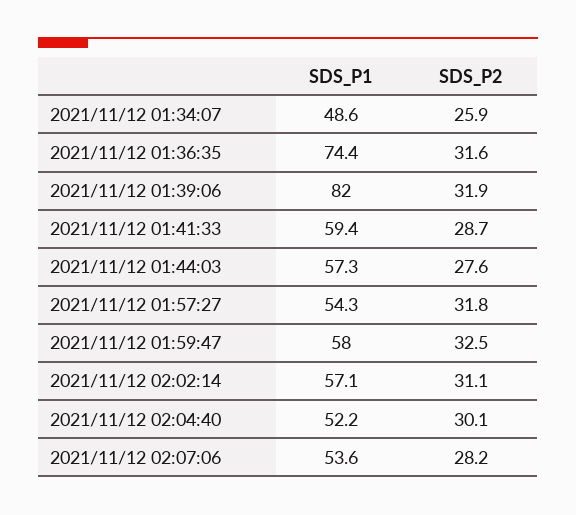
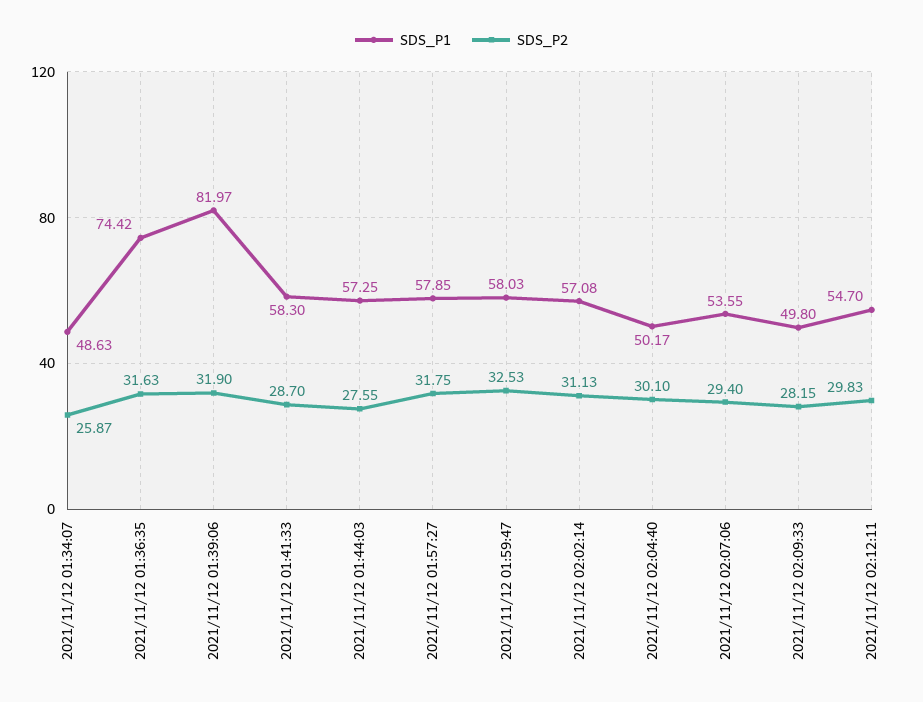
SDS_P1, 2021/11/12 01:41:33: 59.4 -> 58.3
SDS_P1, 2021/11/12 01:57:27: 54.3 -> 57.85
SDS_P1, 2021/11/12 02:04:40: 52.2 -> 50.17
SDS_P2, 2021/11/12 02:07:06: 28.2 -> 29.4
SDS_P1, 2021/11/12 02:09:33: none -> 49.8
SDS_P2, 2021/11/12 02:09:33: none -> 28.15
SDS_P1, 2021/11/12 02:12:11: none -> 54.7
SDS_P2, 2021/11/12 02:12:11: none -> 29.83

